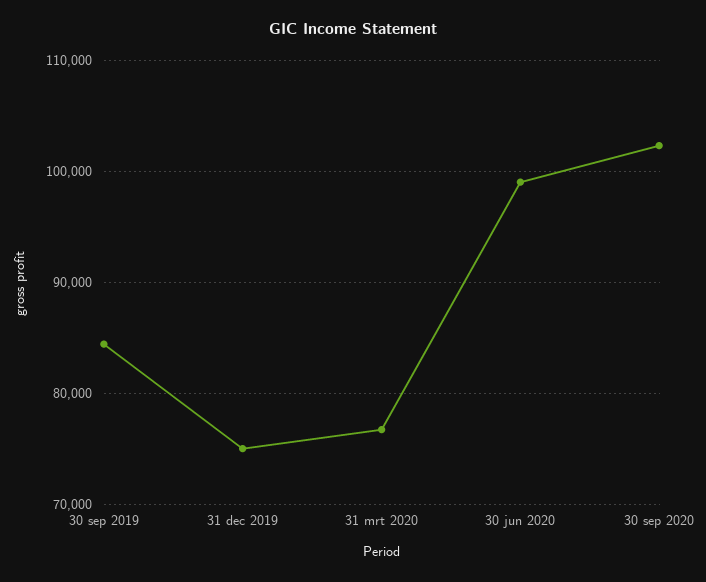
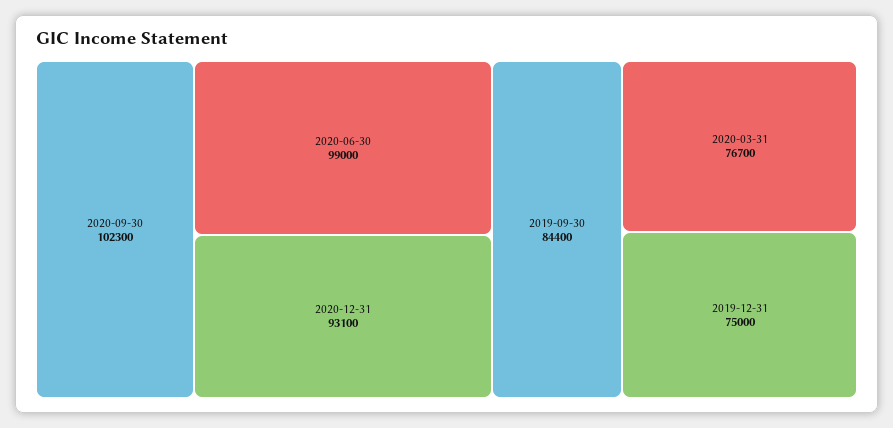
2020-12-31: none -> 93100

